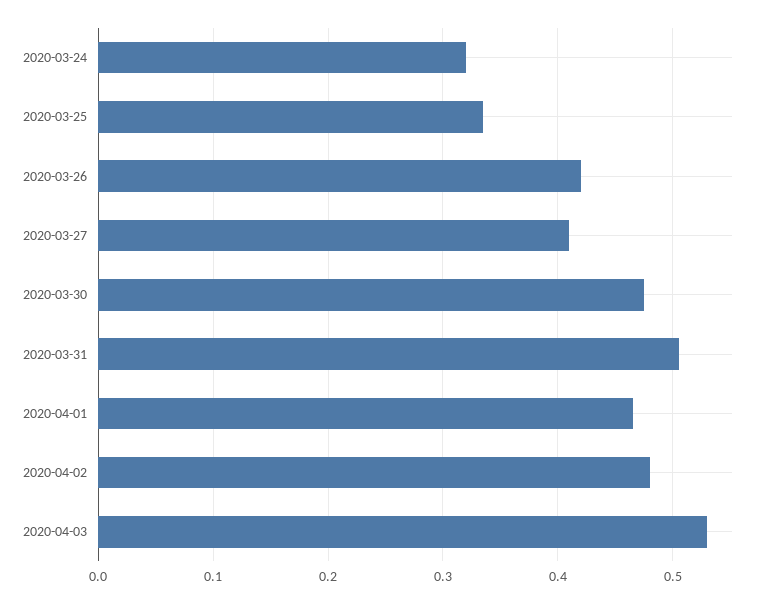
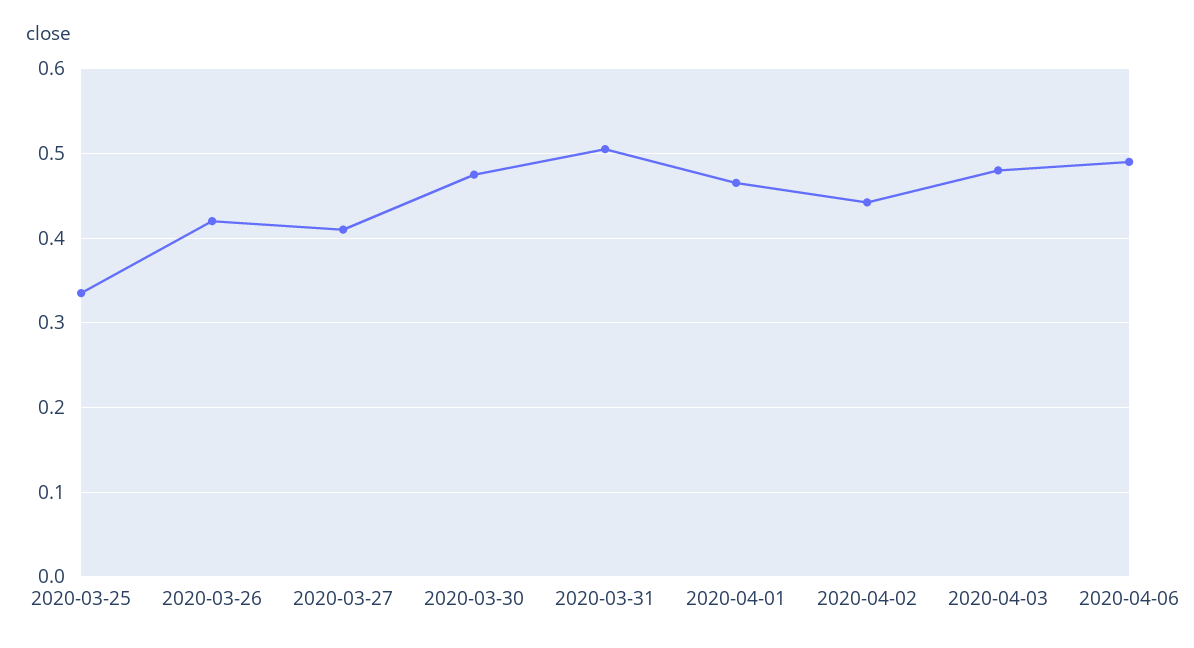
2020-03-24: 0.32 -> none
2020-04-02: 0.48 -> 0.44
2020-04-03: 0.53 -> 0.48
2020-04-06: none -> 0.49

